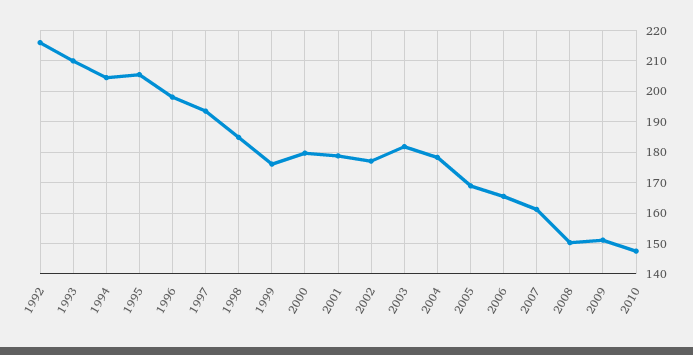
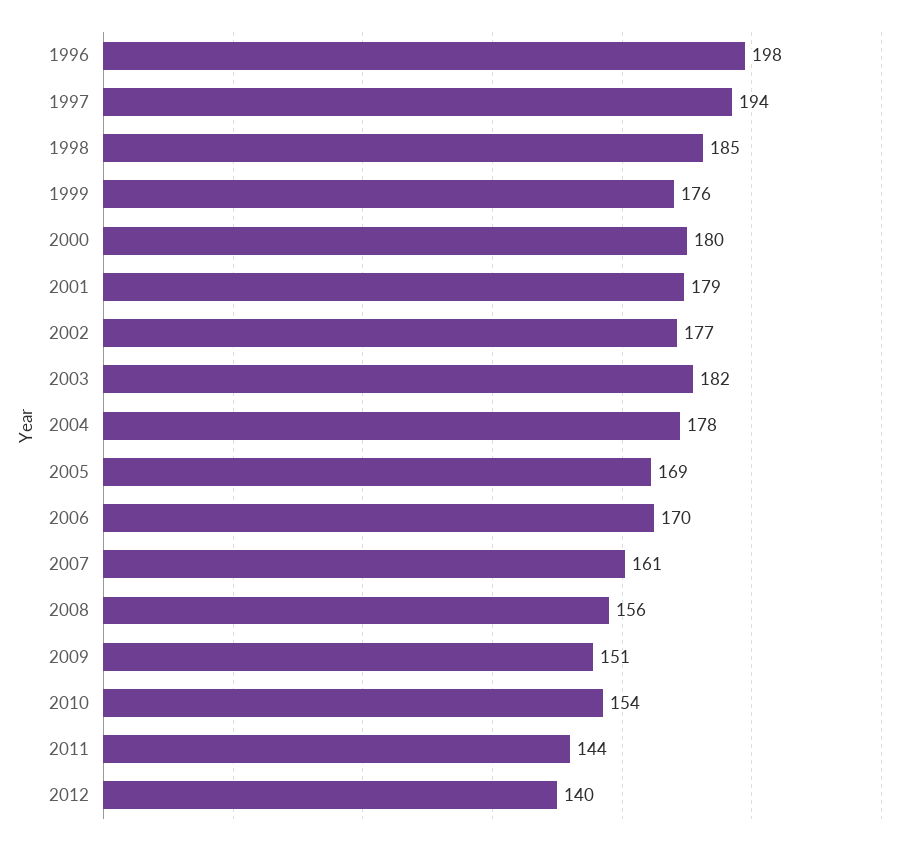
1992: 216 -> none
1993: 210 -> none
1994: 204 -> none
1995: 206 -> none
2006: 166 -> 170
2008: 150 -> 156
2010: 148 -> 154
2011: none -> 144
2012: none -> 140

